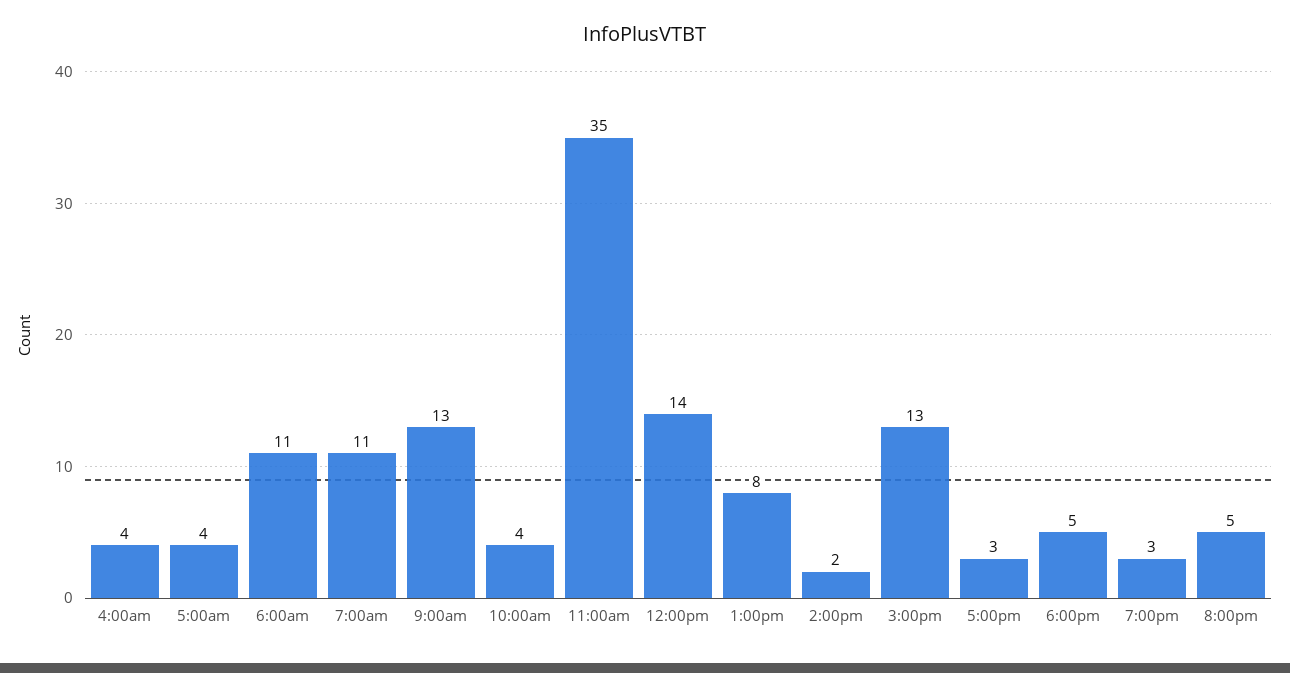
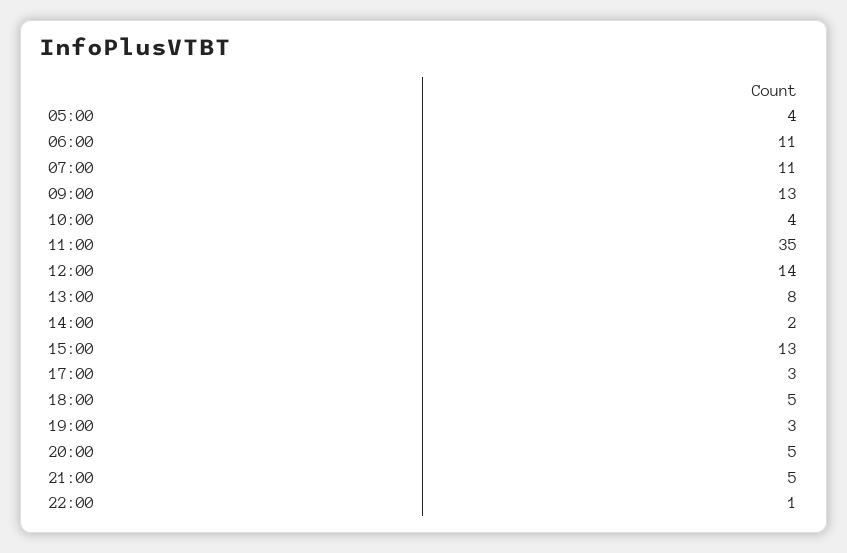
4:00am: 4 -> none
21:00: none -> 5
22:00: none -> 1

